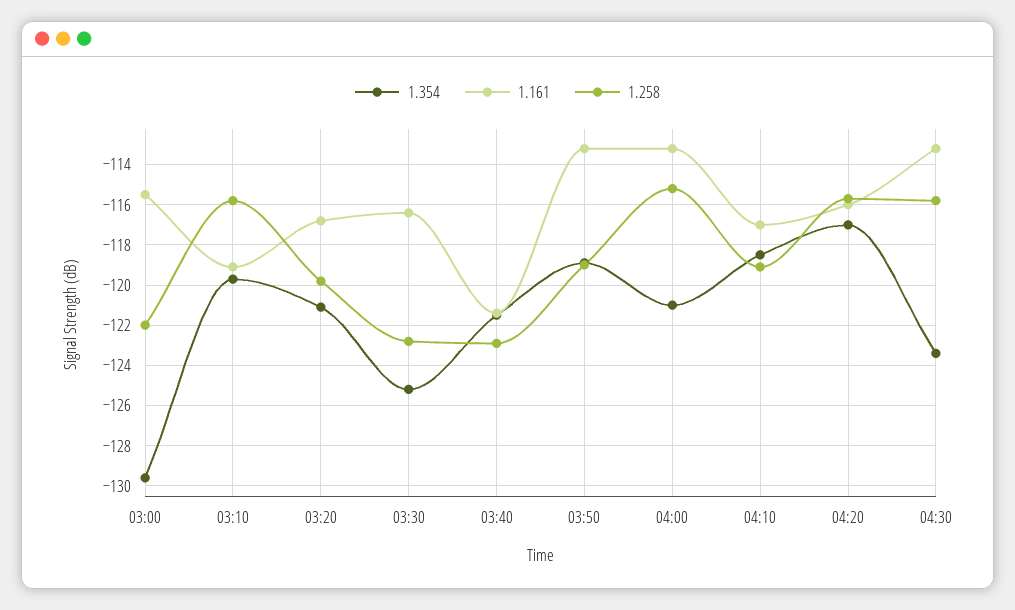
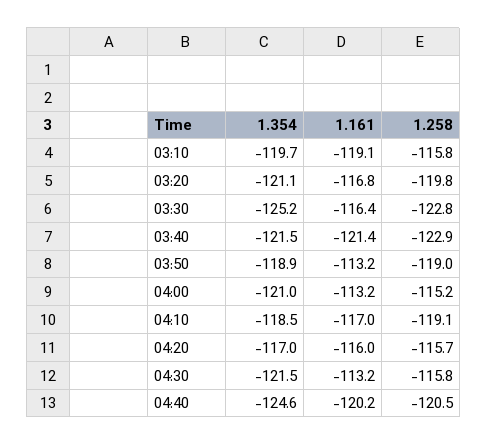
1.354, 03:00: -129.5 -> none
1.161, 03:00: -115.5 -> none
1.258, 03:00: -122 -> none
1.354, 04:30: -123.5 -> -121.5
1.354, 04:40: none -> -124.6
1.161, 04:40: none -> -120.2
1.258, 04:40: none -> -120.5

